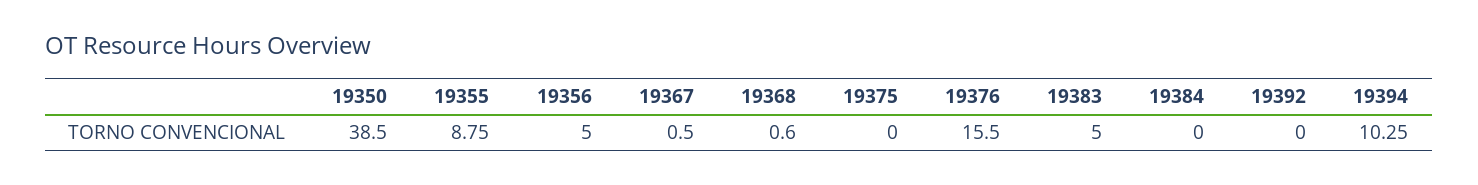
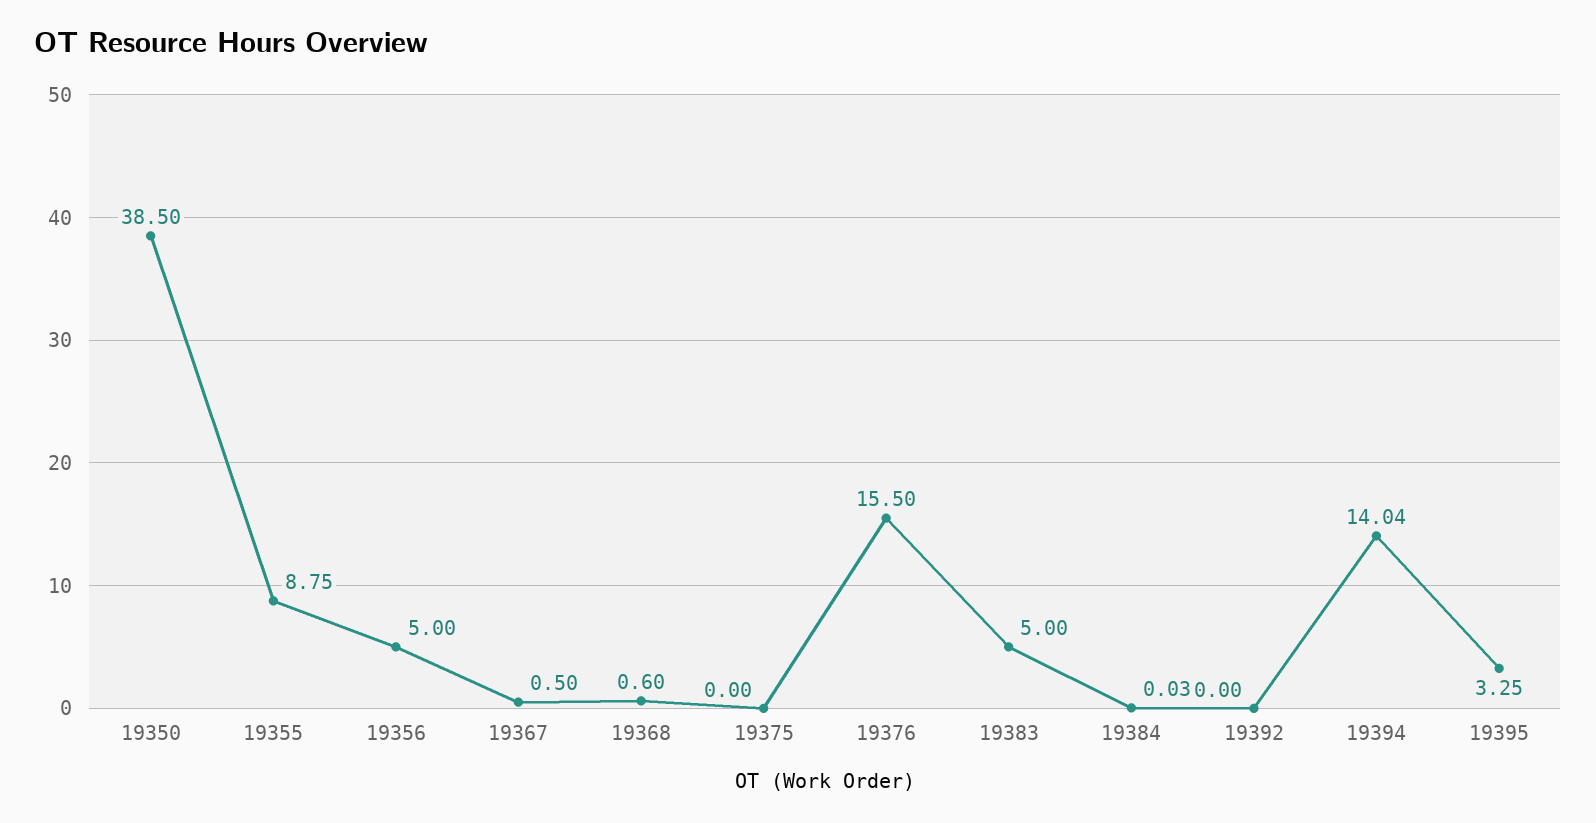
19384: 0 -> 0.03
19394: 10.25 -> 14.04
19395: none -> 3.25

